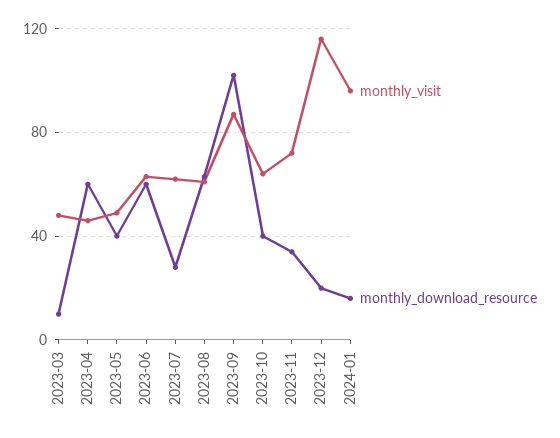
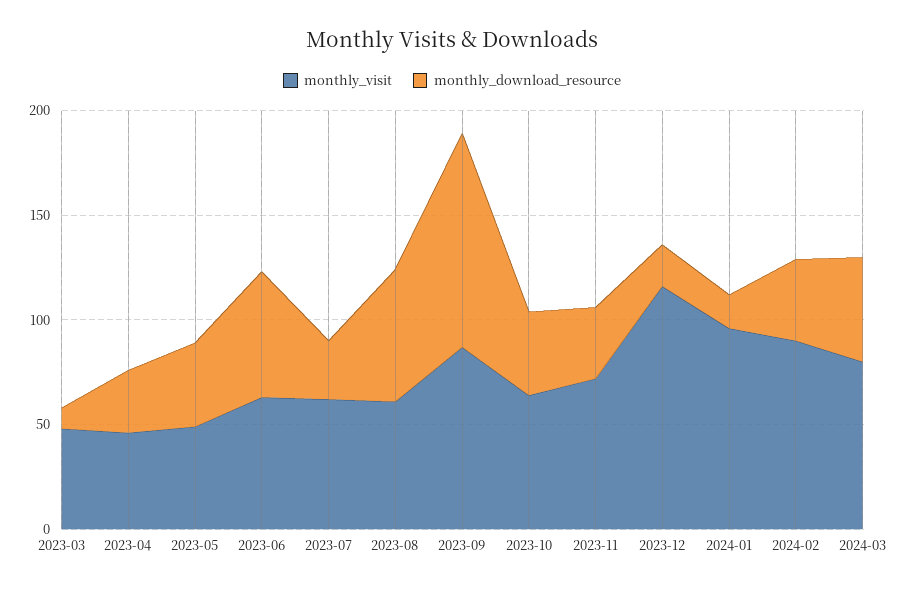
monthly_download_resource, 2023-04: 60 -> 30
monthly_visit, 2024-02: none -> 90
monthly_download_resource, 2024-02: none -> 40
monthly_visit, 2024-03: none -> 80
monthly_download_resource, 2024-03: none -> 50

